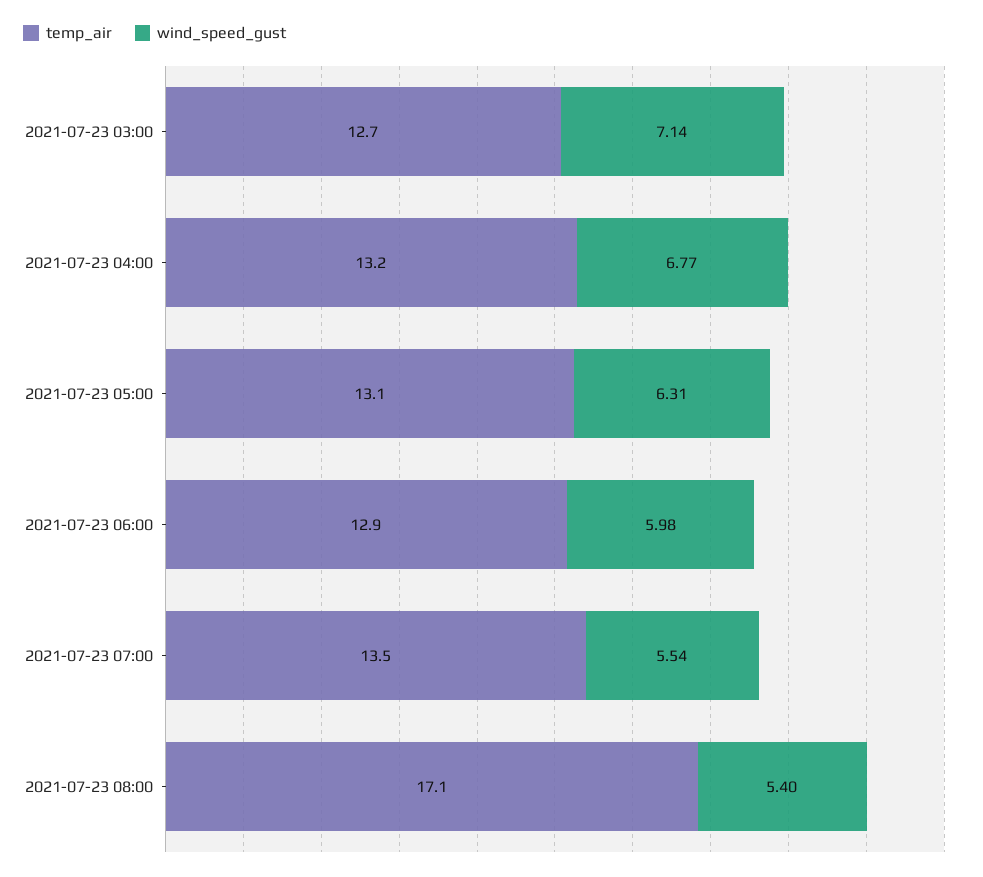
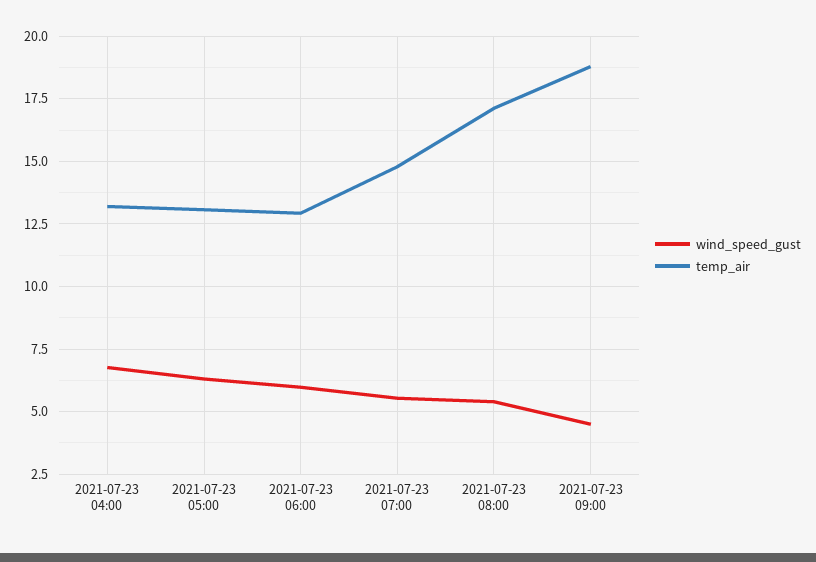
temp_air, 2021-07-23 03:00: 12.7 -> none
wind_speed_gust, 2021-07-23 03:00: 7.14 -> none
temp_air, 2021-07-23 07:00: 13.5 -> 14.75
wind_speed_gust, 2021-07-23 09:00: none -> 4.5
temp_air, 2021-07-23 09:00: none -> 18.75

